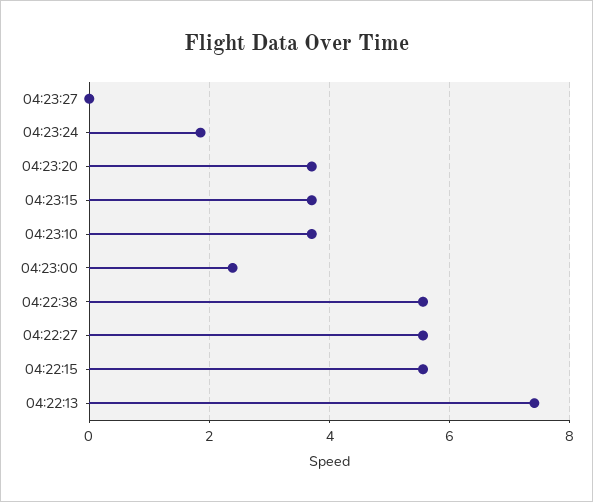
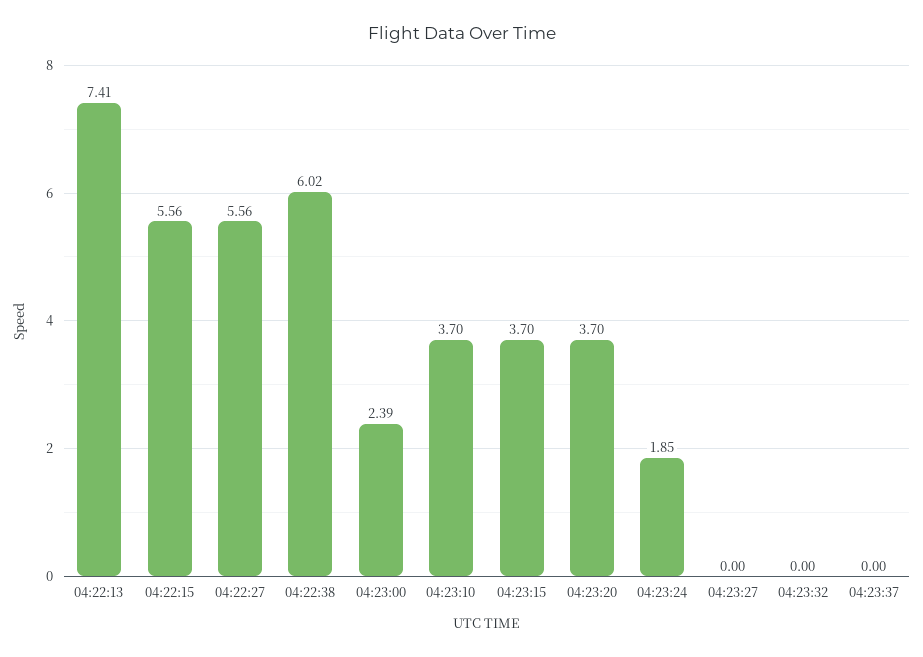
04:22:38: 5.6 -> 6.02
04:23:32: none -> 0
04:23:37: none -> 0

